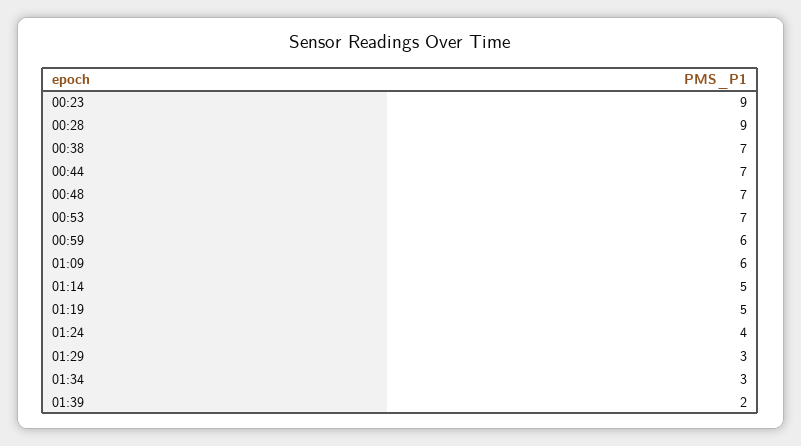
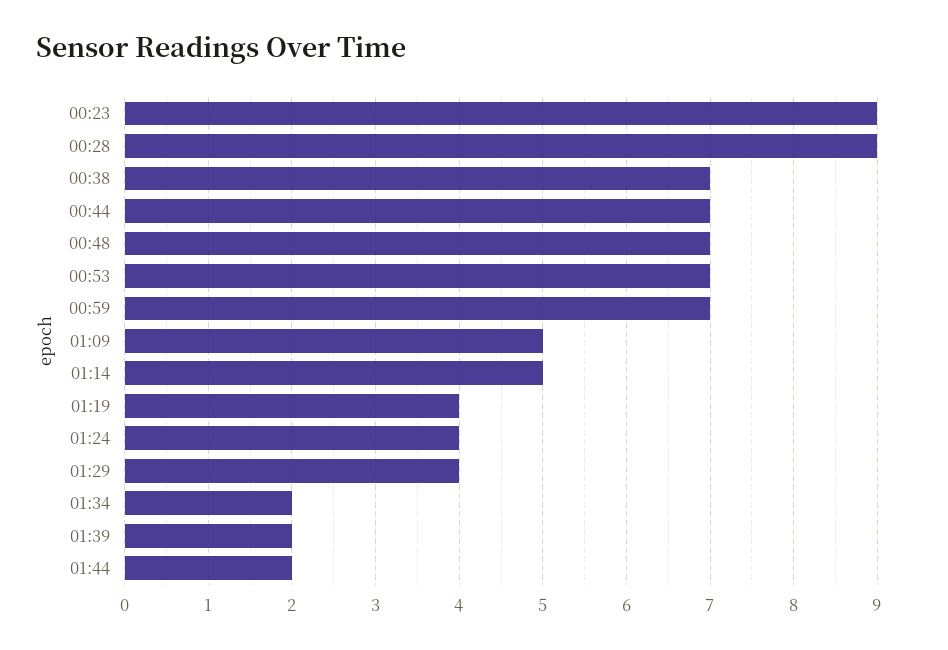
00:59: 6 -> 7
01:09: 6 -> 5
01:19: 5 -> 4
01:29: 3 -> 4
01:34: 3 -> 2
01:44: none -> 2

